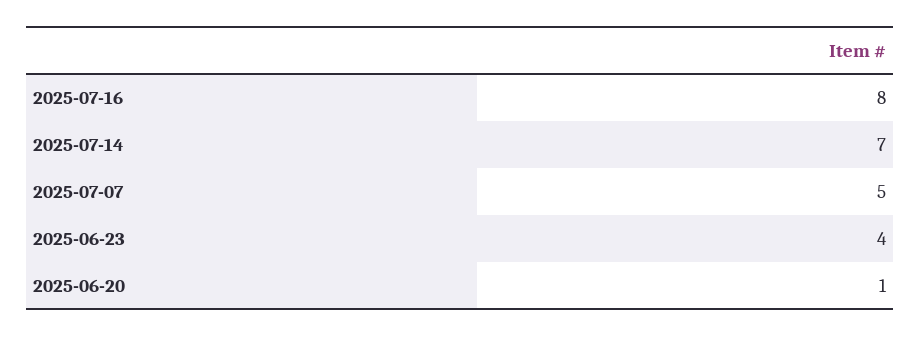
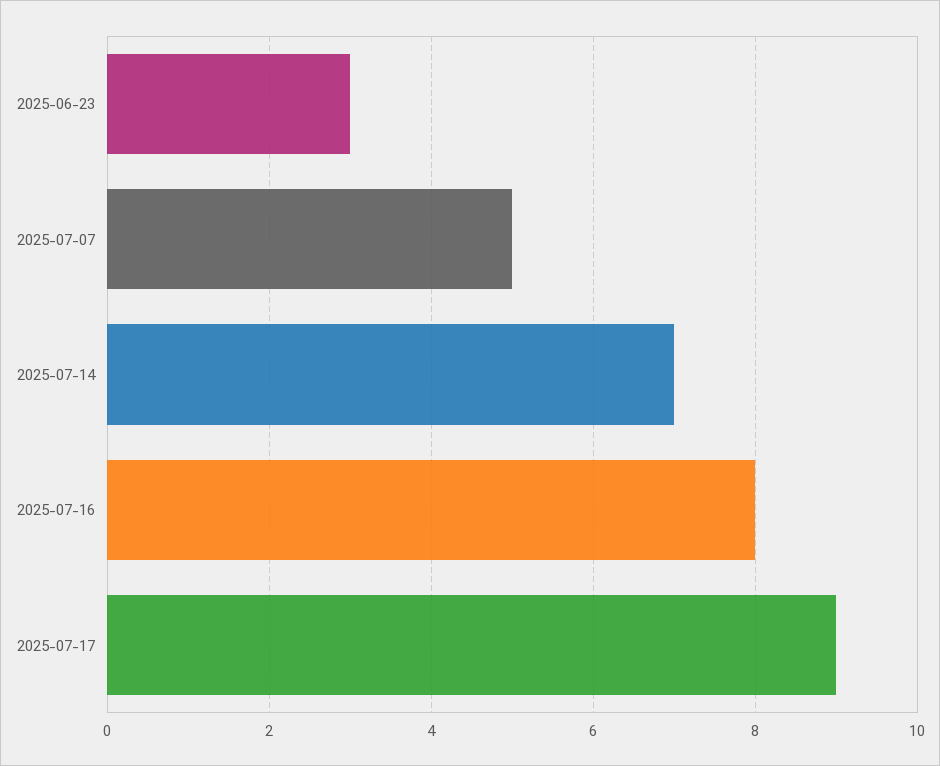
2025-06-23: 4 -> 3
2025-06-20: 1 -> none
2025-07-17: none -> 9

